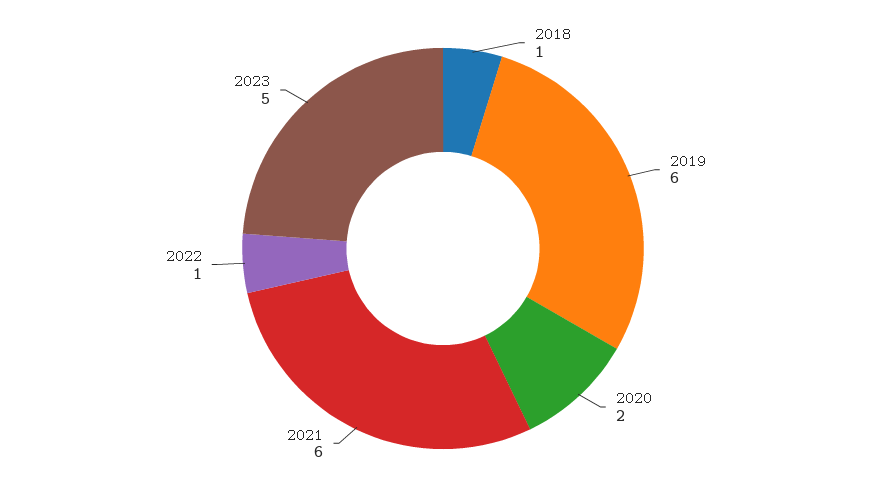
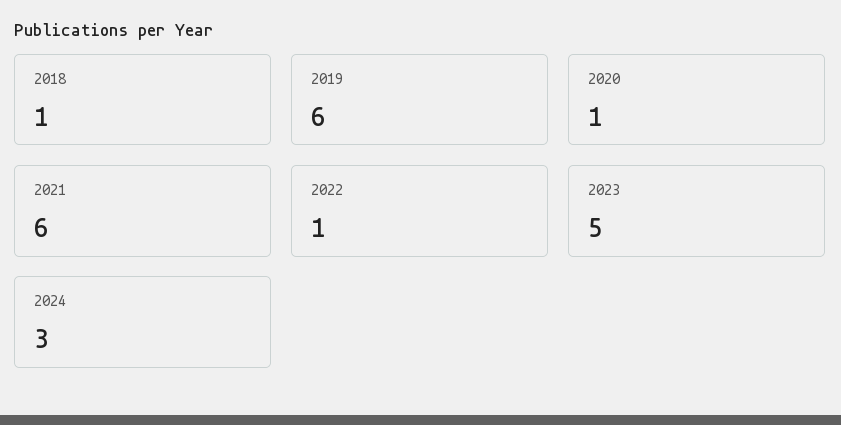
2020: 2 -> 1
2024: none -> 3

